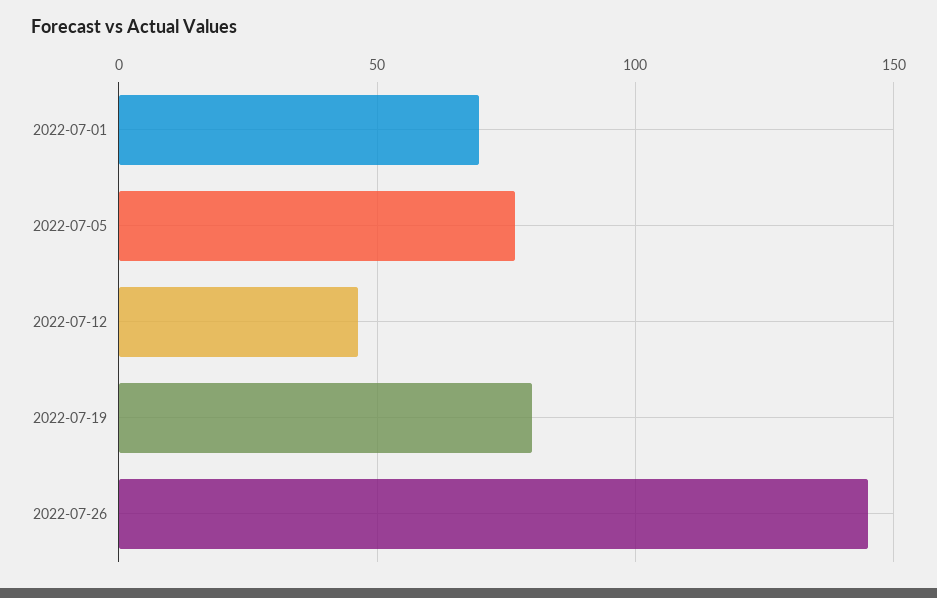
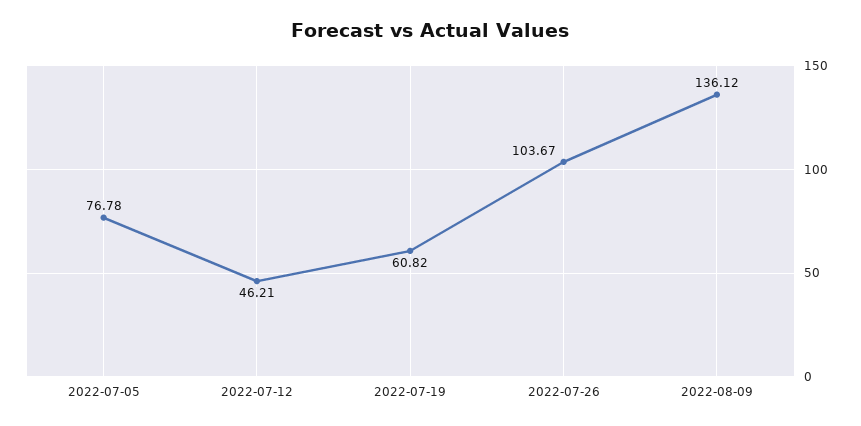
2022-07-01: 70 -> none
2022-07-19: 80 -> 60.82
2022-07-26: 145 -> 103.67
2022-08-09: none -> 136.12

